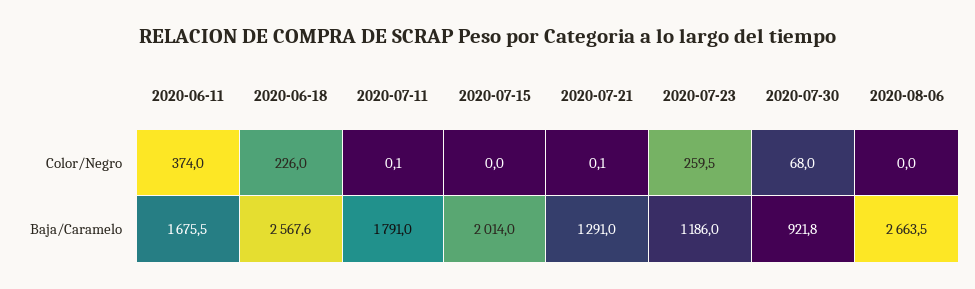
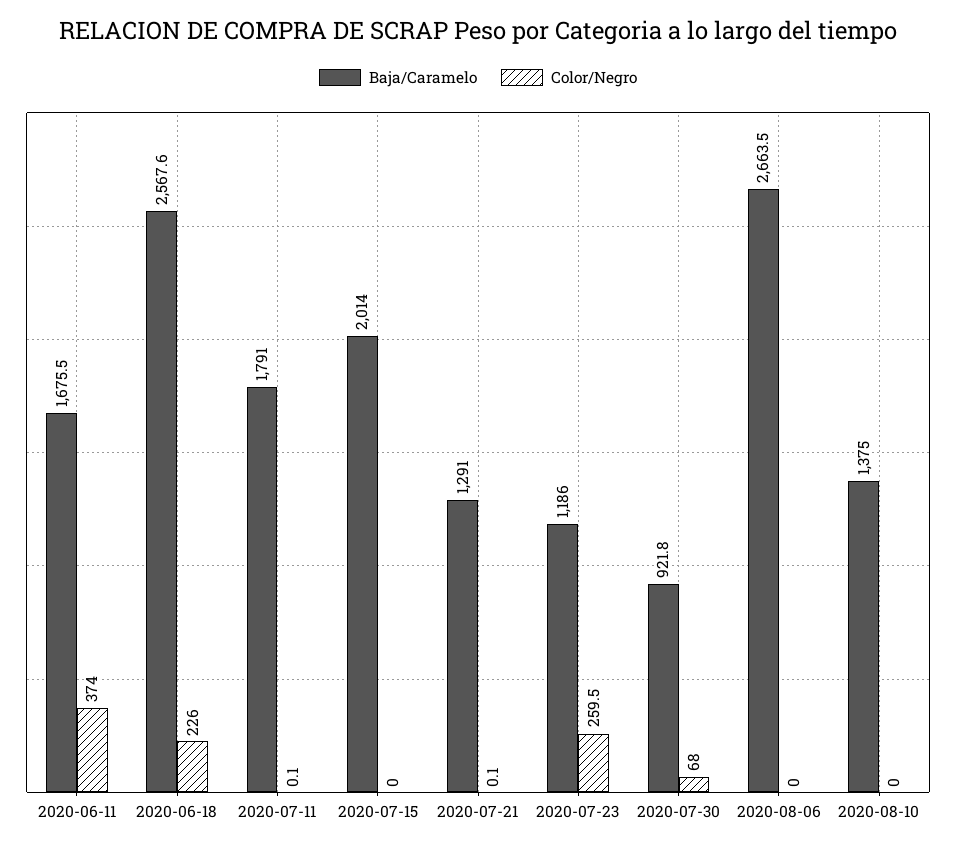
Baja/Caramelo, 2020-08-10: none -> 1375
Color/Negro, 2020-08-10: none -> 0

